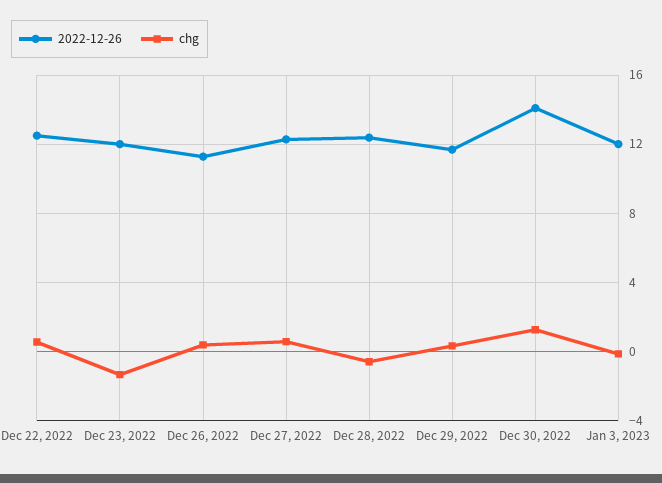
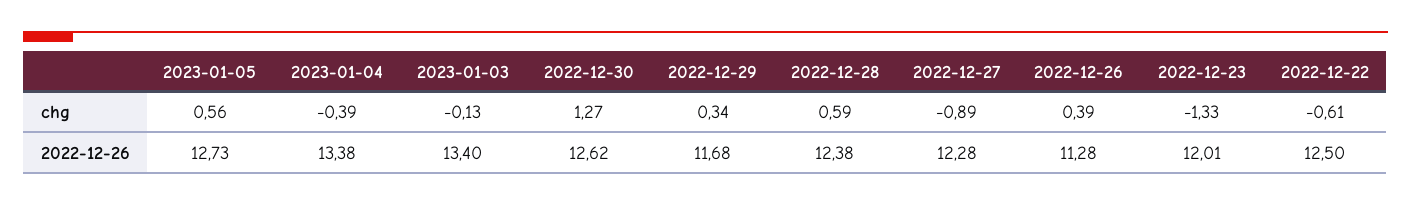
chg, Dec 22, 2022: 0.5 -> -0.61
chg, Dec 27, 2022: 0.5 -> -0.89
chg, Dec 28, 2022: -0.5 -> 0.59
2022-12-26, Dec 30, 2022: 14 -> 12.62
2022-12-26, Jan 3, 2023: 12 -> 13.4
chg, 2023-01-05: none -> 0.56
chg, 2023-01-04: none -> -0.39
2022-12-26, 2023-01-05: none -> 12.73
2022-12-26, 2023-01-04: none -> 13.38

